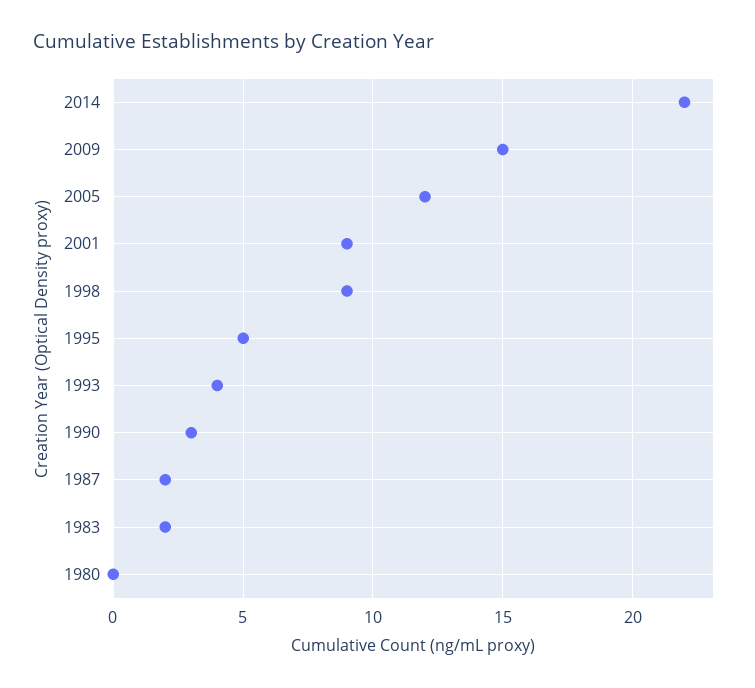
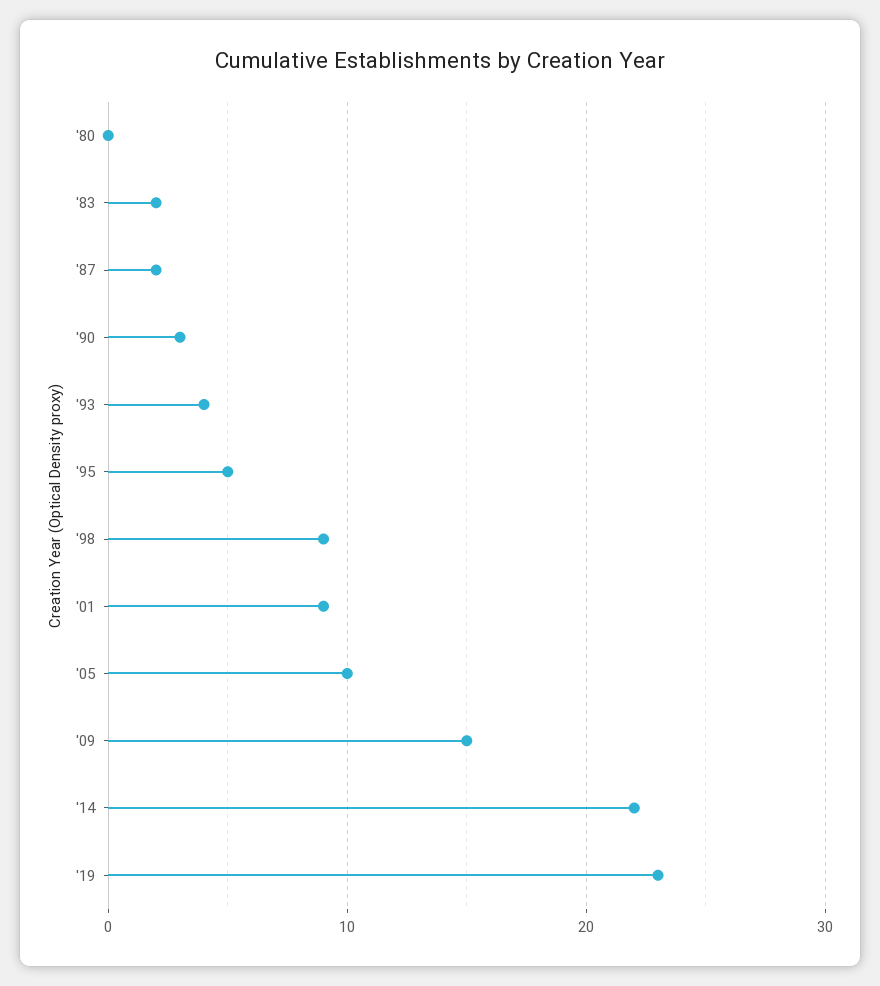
2005: 12 -> 10
'19: none -> 23

